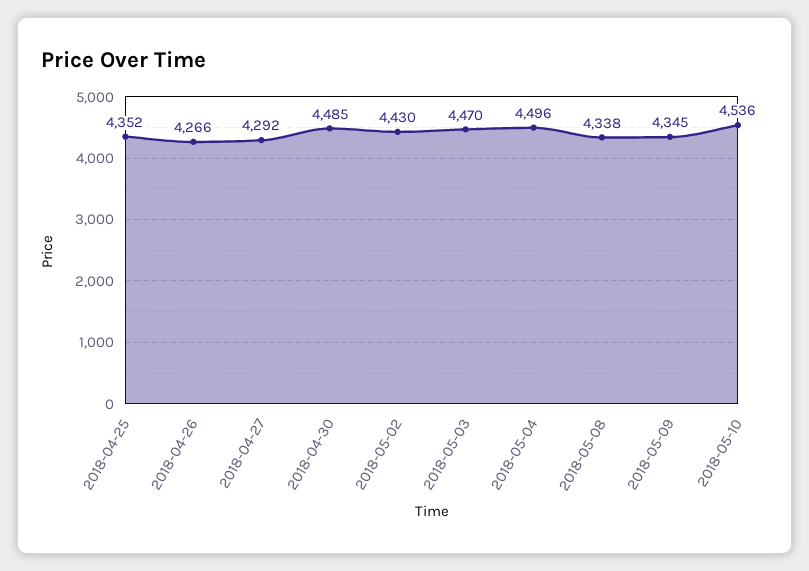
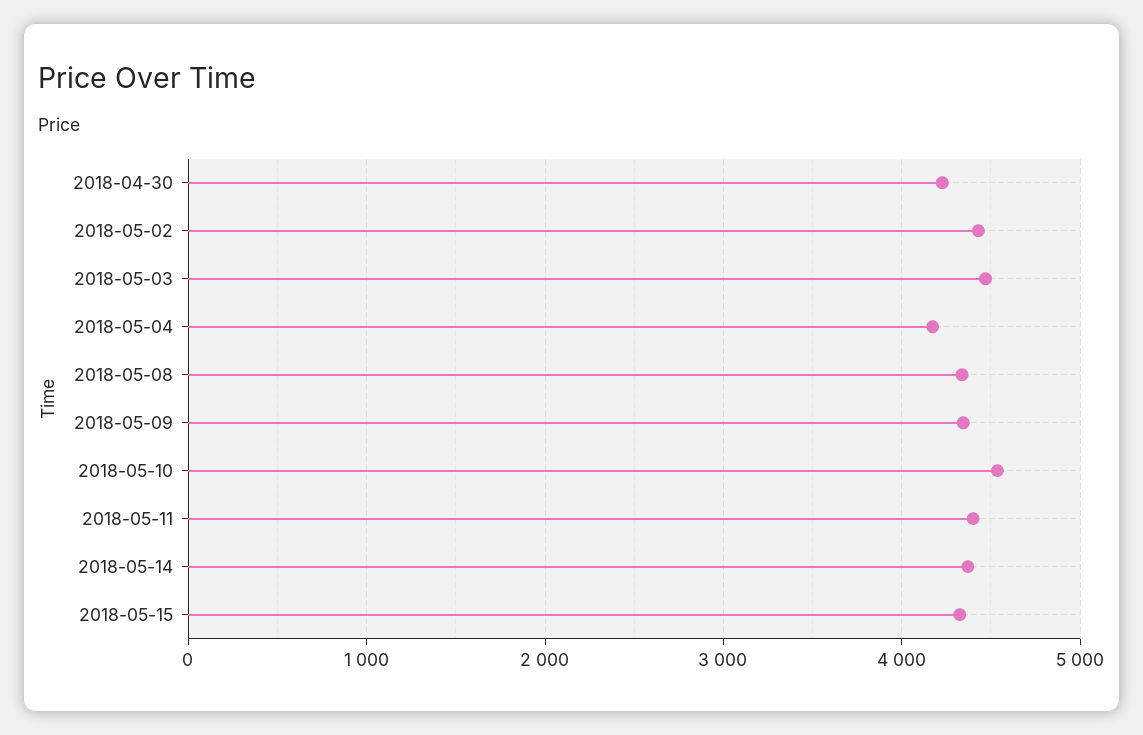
2018-04-25: 4352 -> none
2018-04-26: 4266 -> none
2018-04-27: 4292 -> none
2018-04-30: 4485 -> 4200
2018-05-04: 4496 -> 4200
2018-05-11: none -> 4400
2018-05-14: none -> 4400
2018-05-15: none -> 4300

